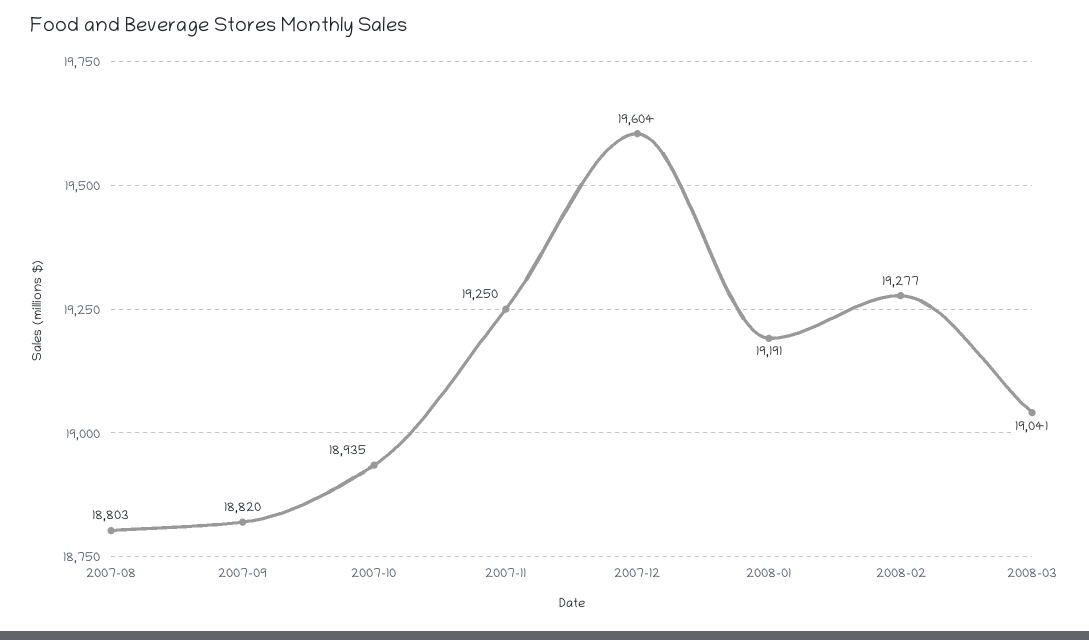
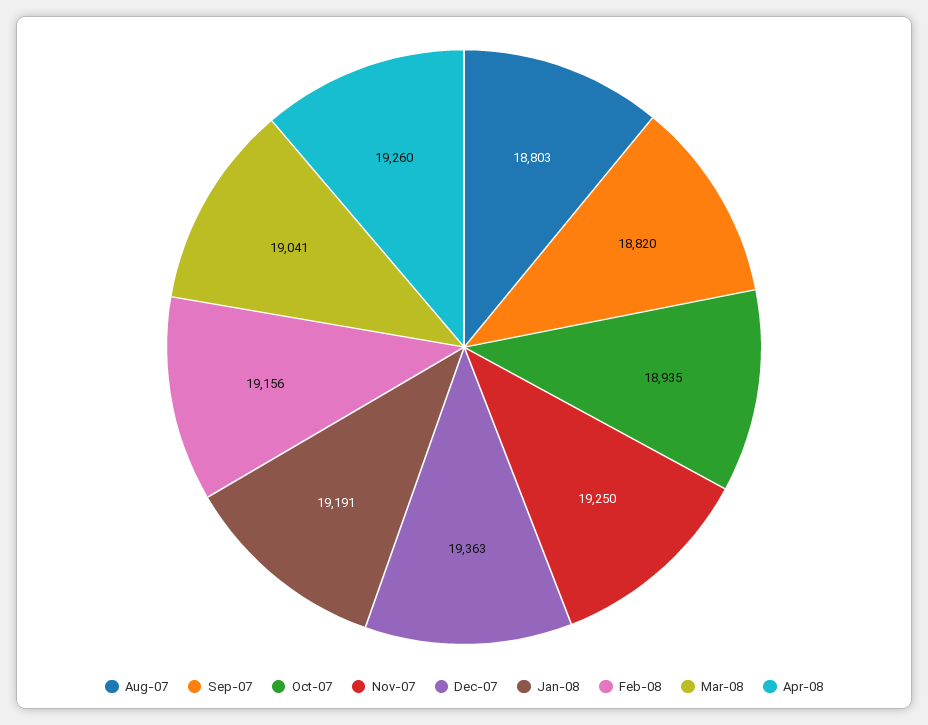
2007-12: 19604 -> 19363
2008-02: 19277 -> 19156
Apr-08: none -> 19260

